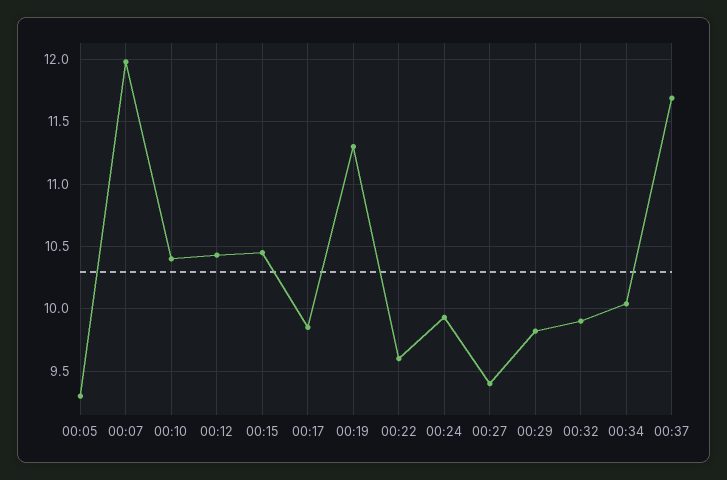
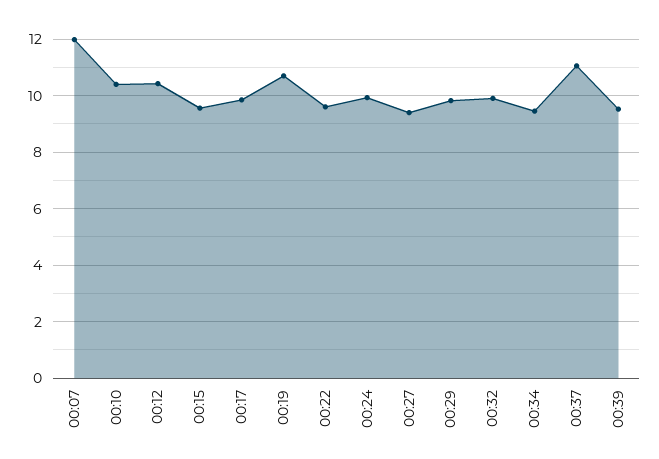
00:05: 9.3 -> none
00:15: 10.45 -> 9.5
00:19: 11.3 -> 10.75
00:34: 10.05 -> 9.5
00:37: 11.7 -> 11
00:39: none -> 9.5

